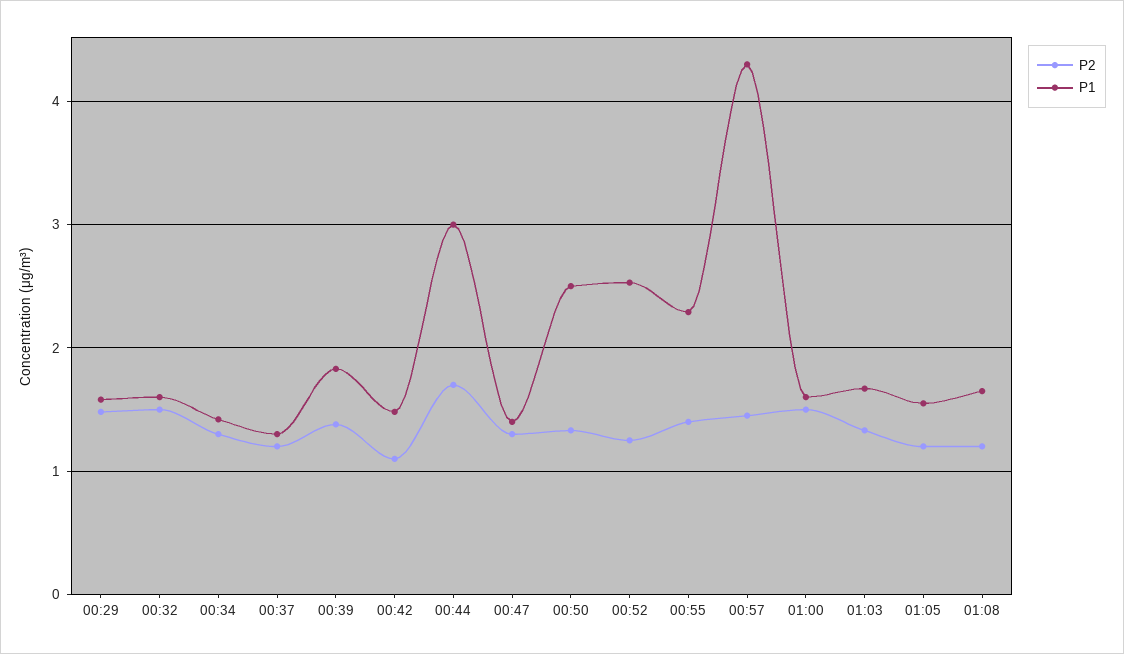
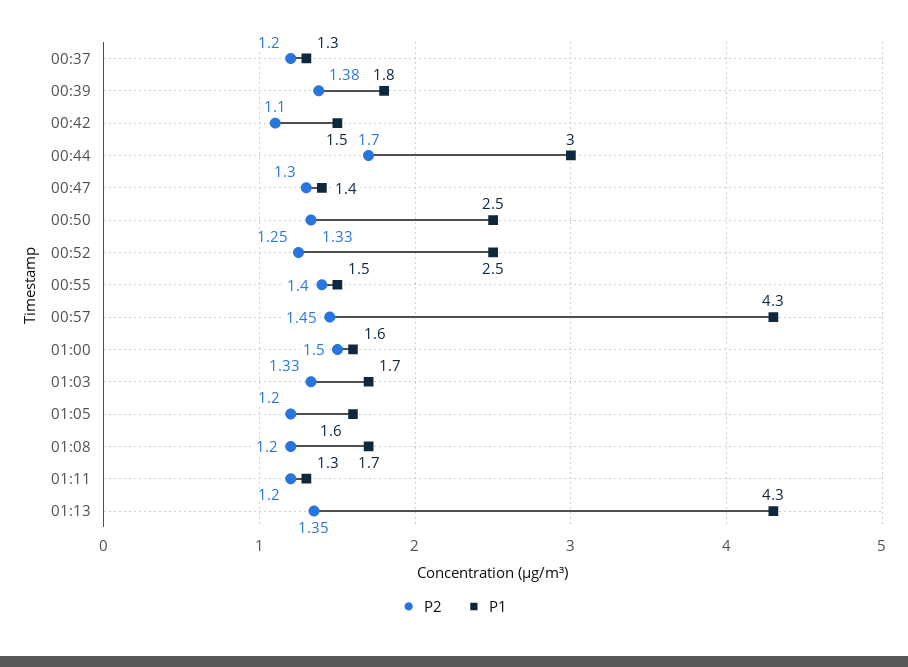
P2, 00:29: 1.5 -> none
P1, 00:29: 1.6 -> none
P2, 00:32: 1.5 -> none
P1, 00:32: 1.6 -> none
P2, 00:34: 1.3 -> none
P1, 00:34: 1.4 -> none
P1, 00:55: 2.3 -> 1.5
P2, 01:11: none -> 1.2
P1, 01:11: none -> 1.3
P2, 01:13: none -> 1.35
P1, 01:13: none -> 4.3

